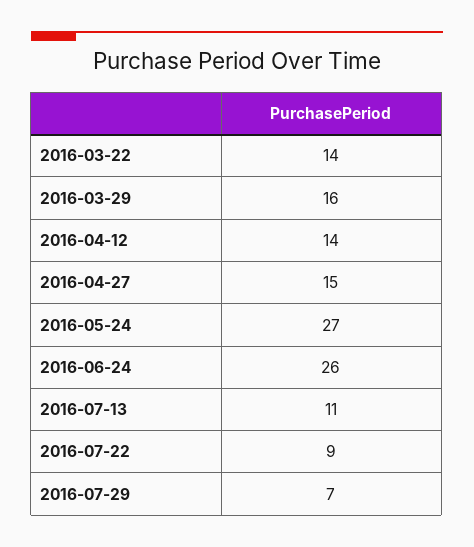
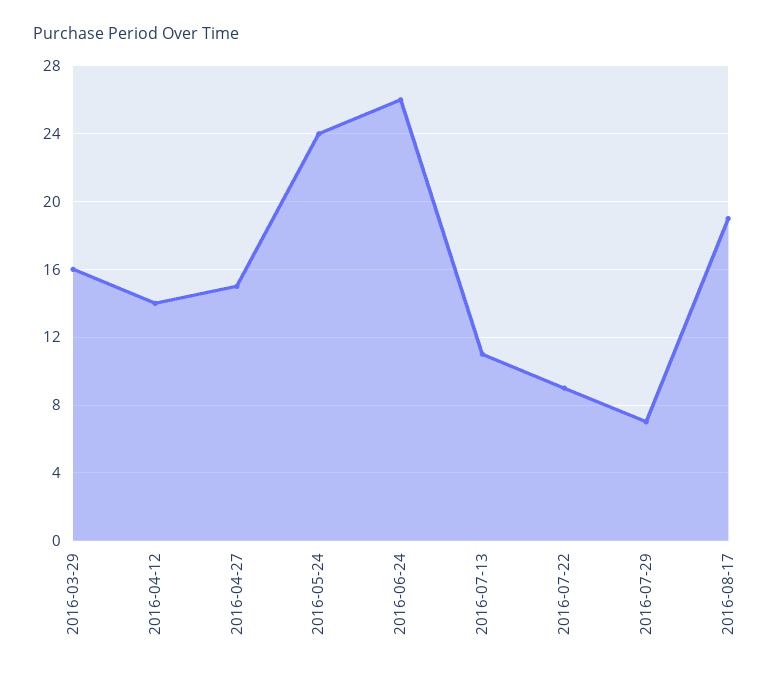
2016-03-22: 14 -> none
2016-05-24: 27 -> 24
2016-08-17: none -> 19

